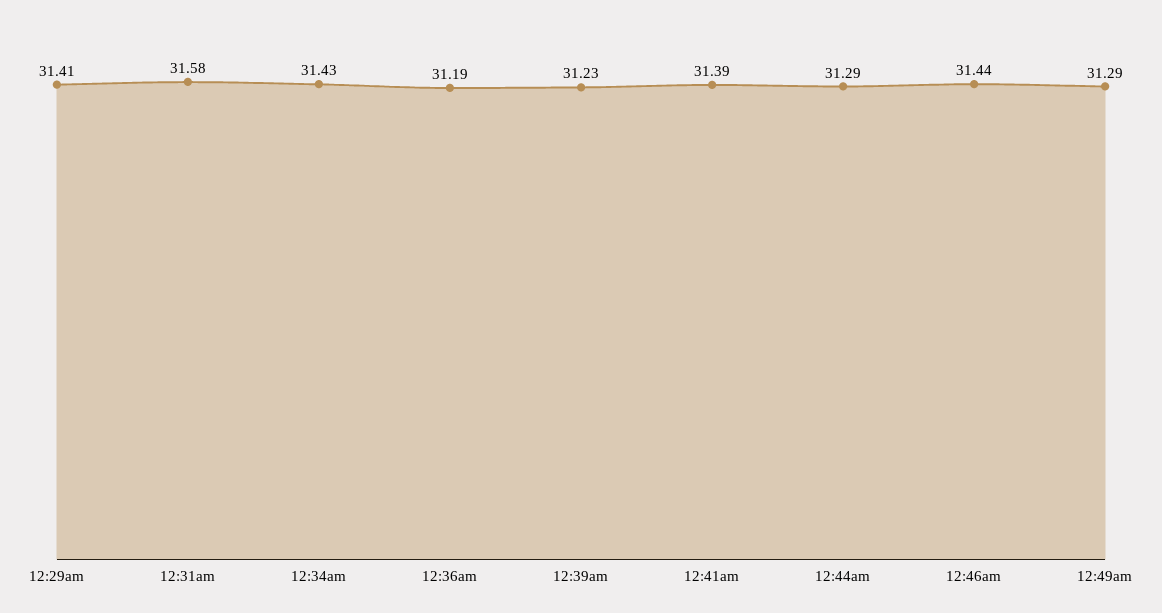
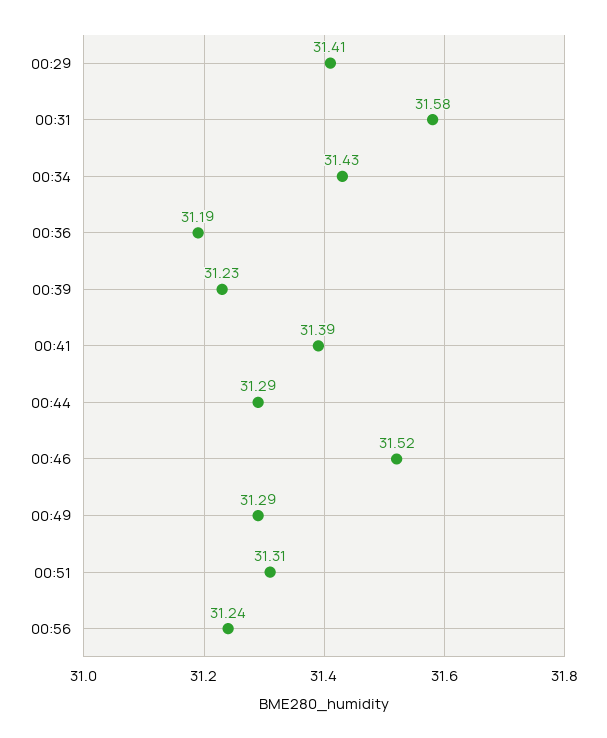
12:46am: 31.44 -> 31.52
00:51: none -> 31.31
00:56: none -> 31.24

